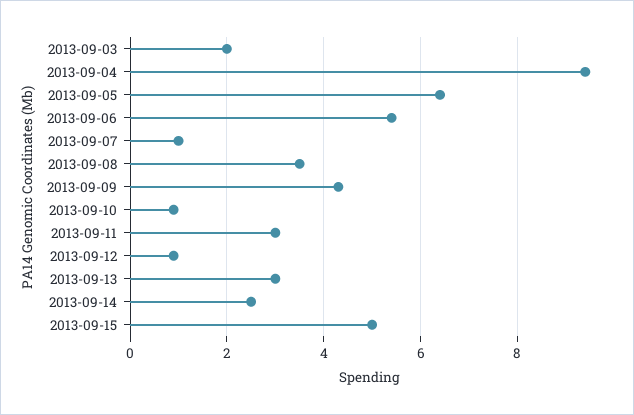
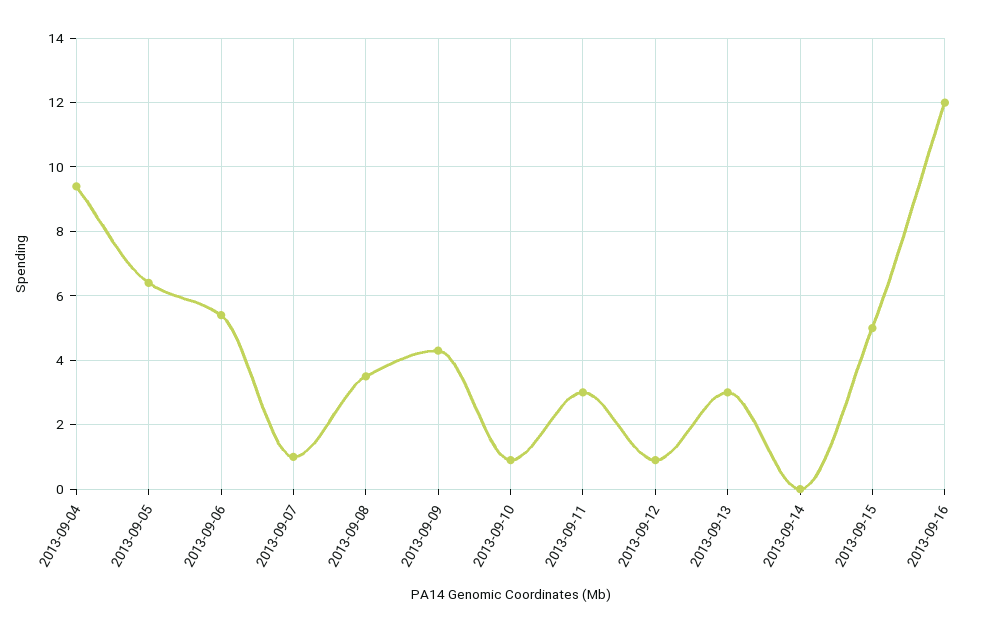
2013-09-03: 2 -> none
2013-09-14: 2.5 -> 0
2013-09-16: none -> 12

